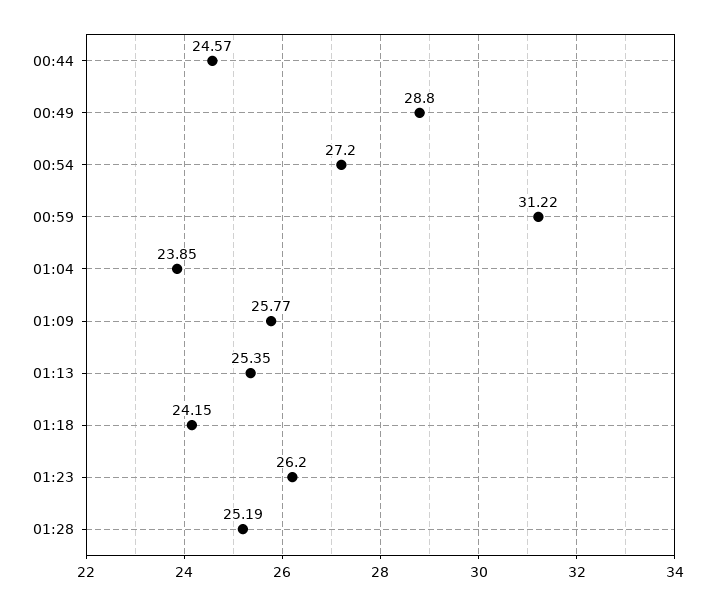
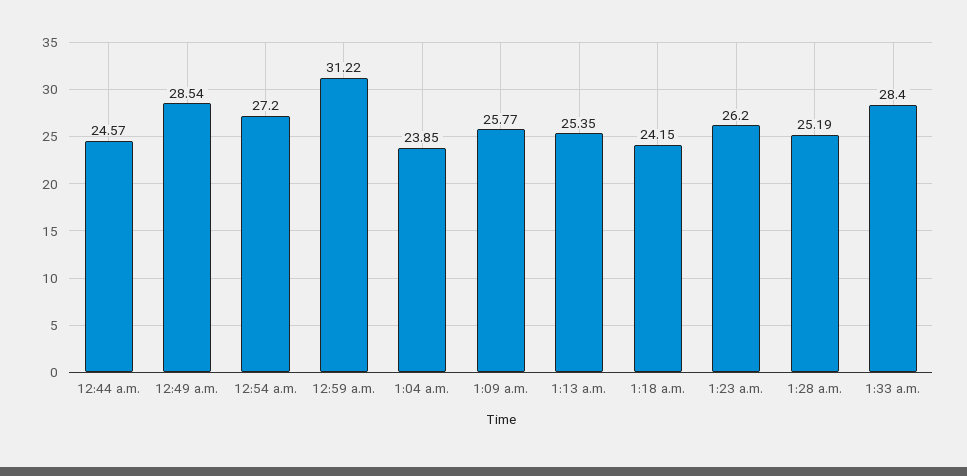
00:49: 28.8 -> 28.54
1:33 a.m.: none -> 28.4

